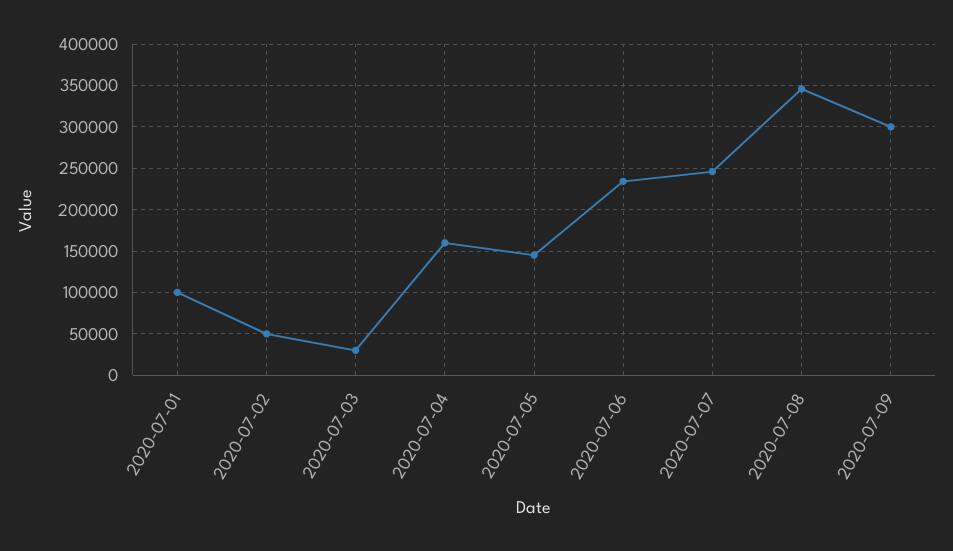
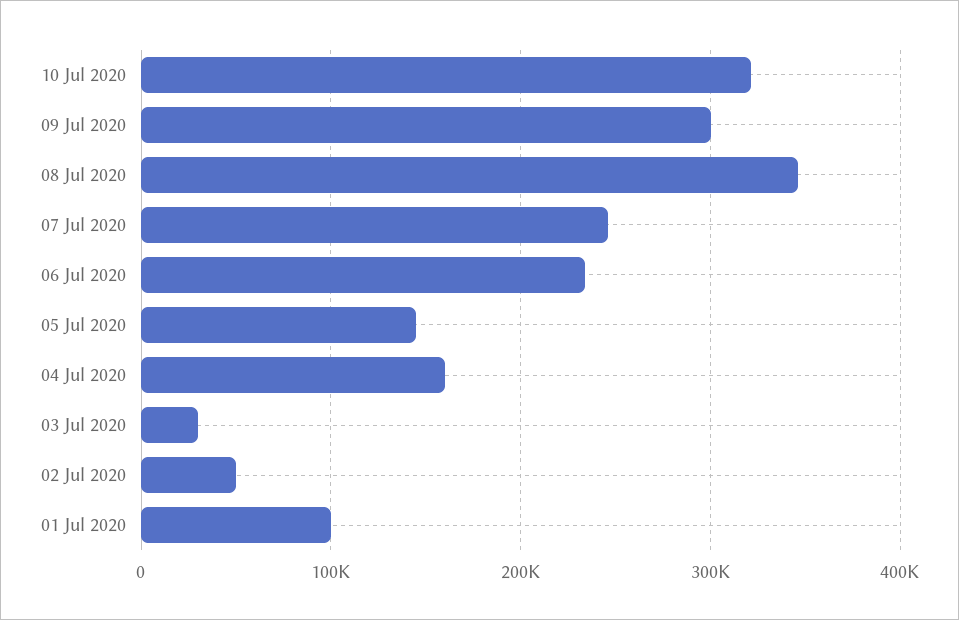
10 Jul 2020: none -> 320000

